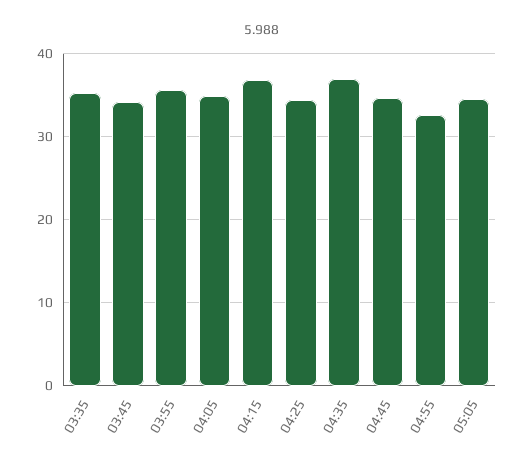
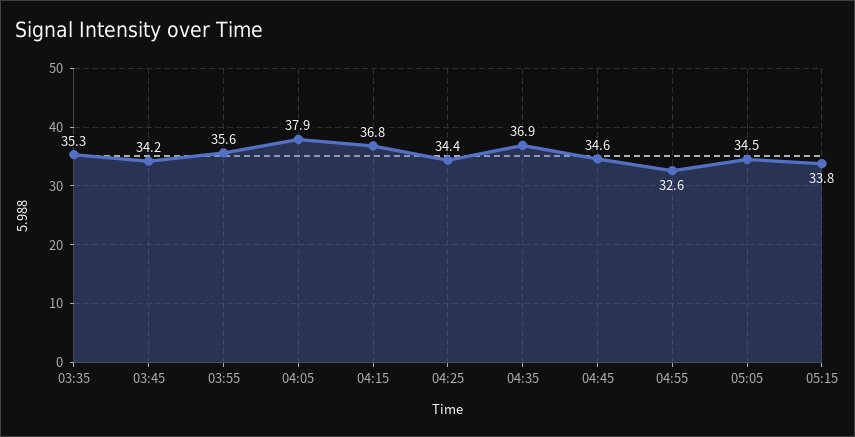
04:05: 35 -> 37.9
05:15: none -> 33.8

